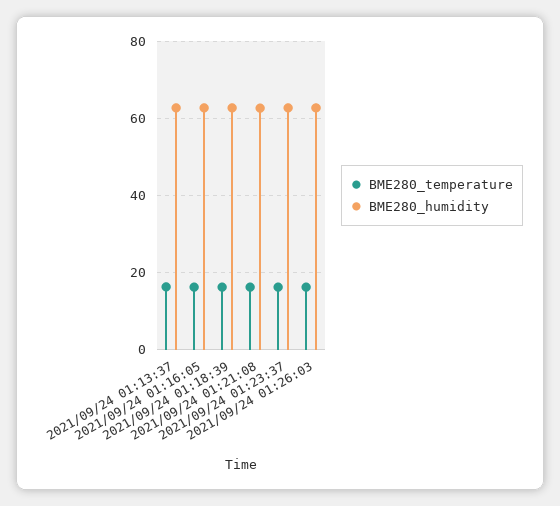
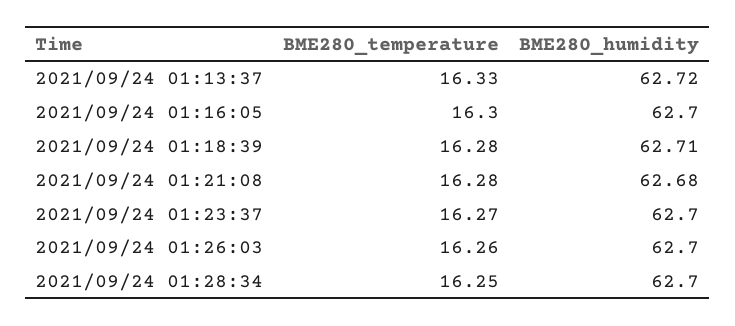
BME280_temperature, 2021/09/24 01:28:34: none -> 16.25
BME280_humidity, 2021/09/24 01:28:34: none -> 62.7

